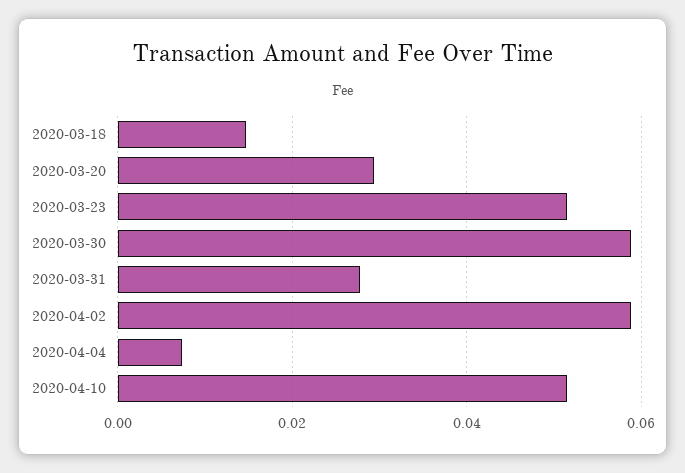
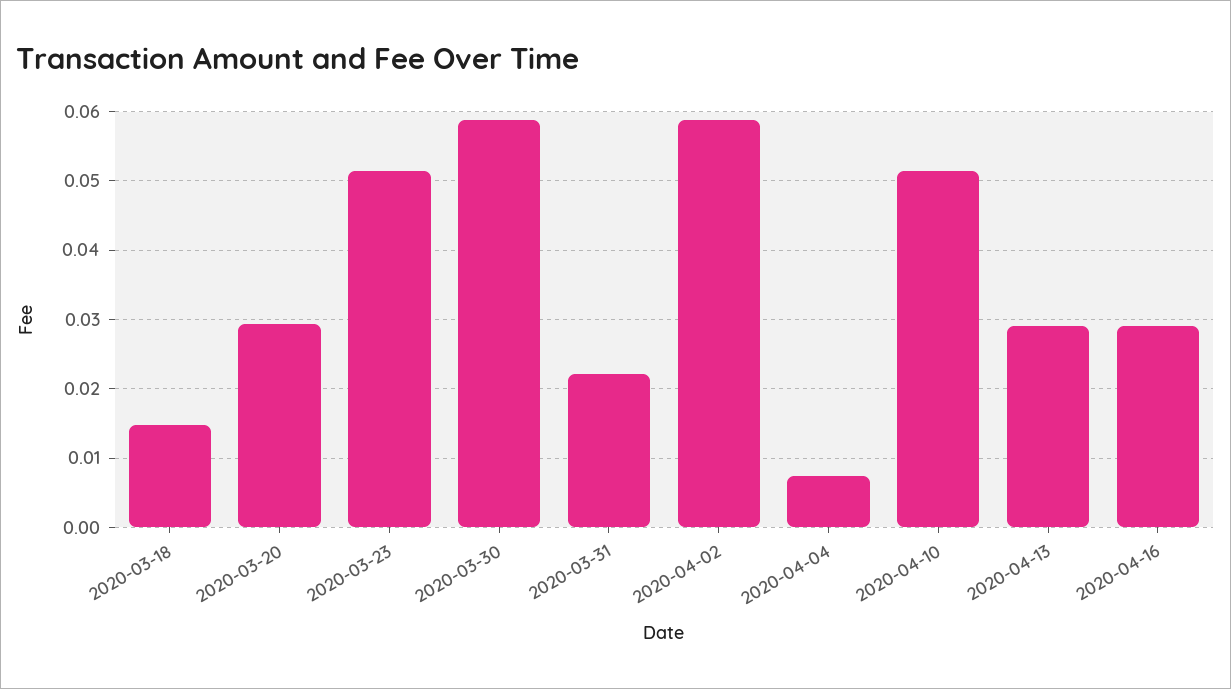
2020-03-31: 0.028 -> 0.022
2020-04-13: none -> 0.029
2020-04-16: none -> 0.029

